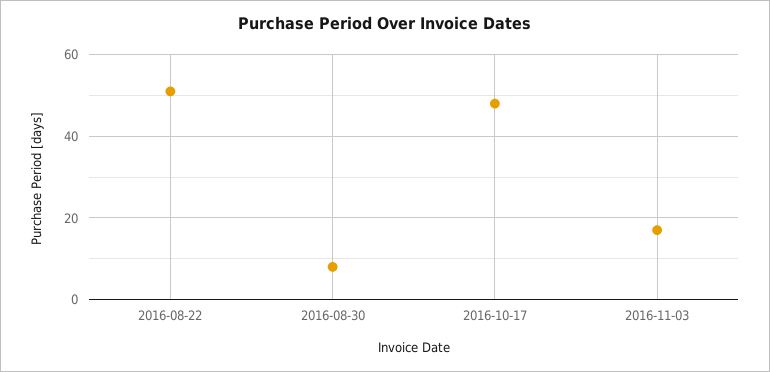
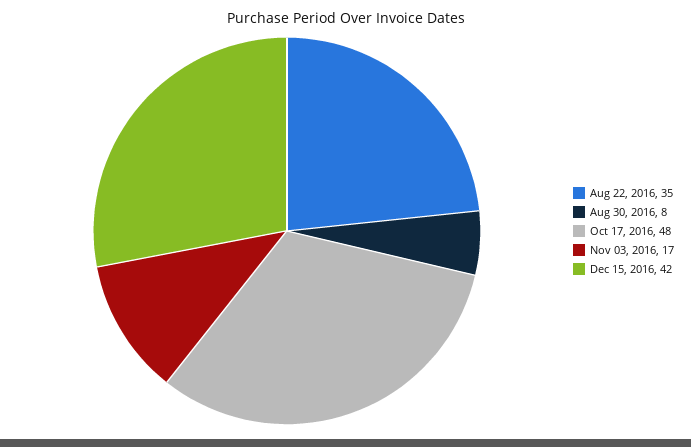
2016-08-22: 50 -> 35
Dec 15, 2016: none -> 42

